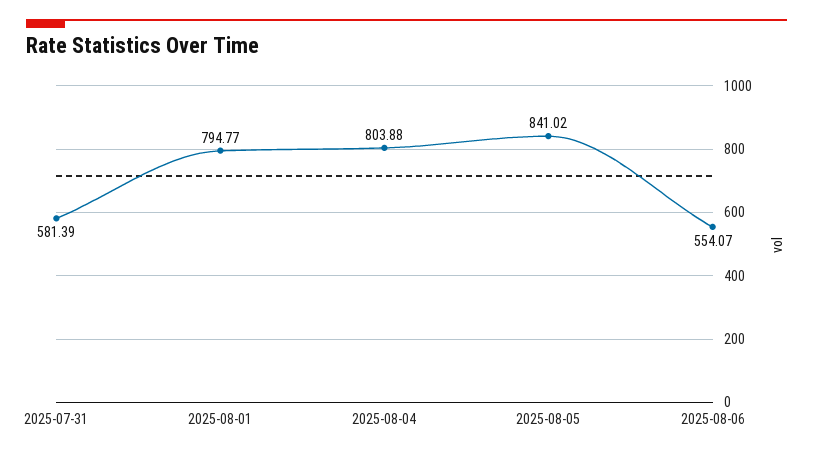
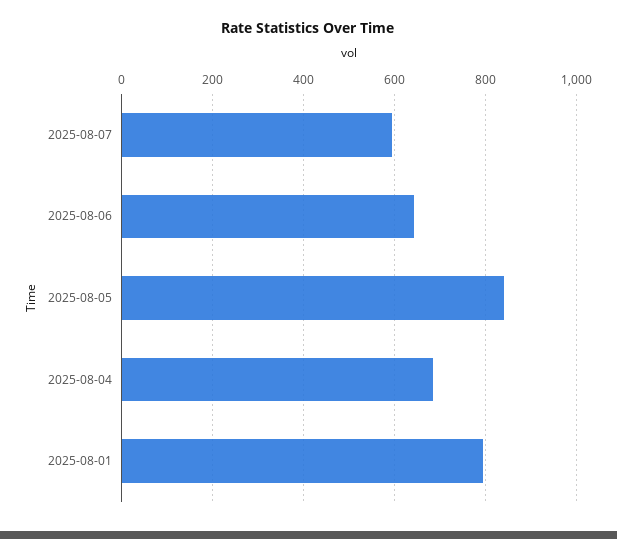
2025-07-31: 581.39 -> none
2025-08-04: 803.88 -> 680
2025-08-06: 554.07 -> 640
2025-08-07: none -> 600

